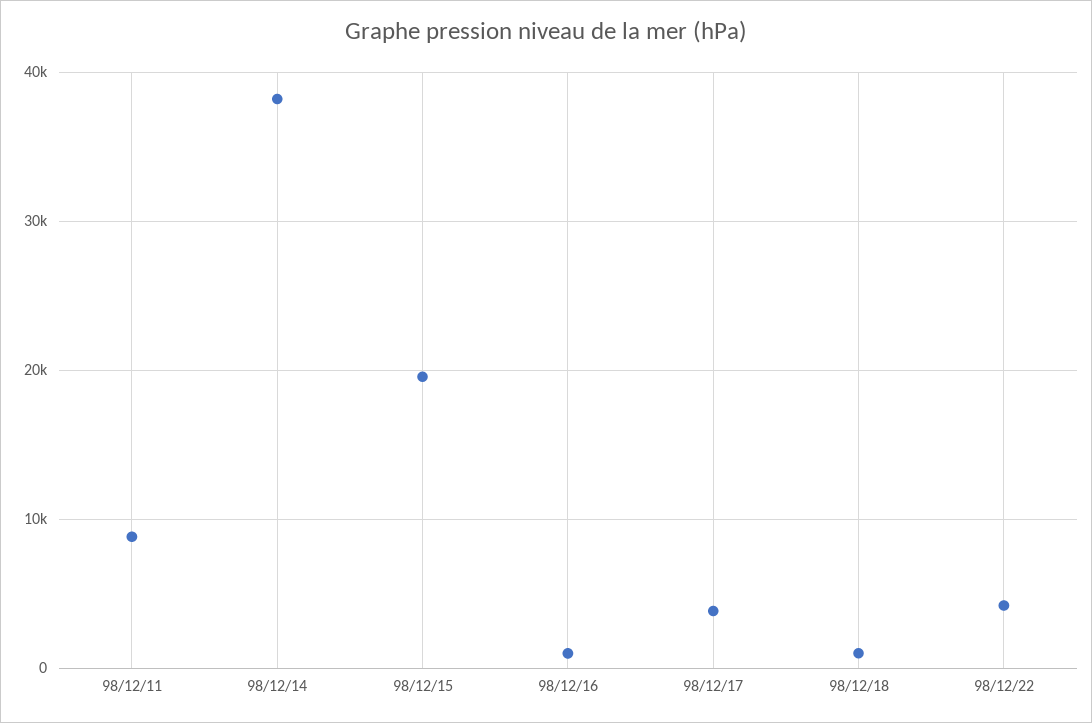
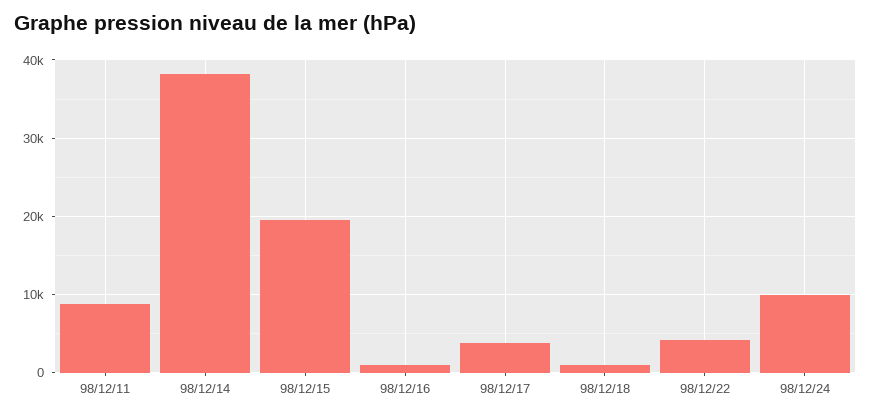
98/12/24: none -> 10000

